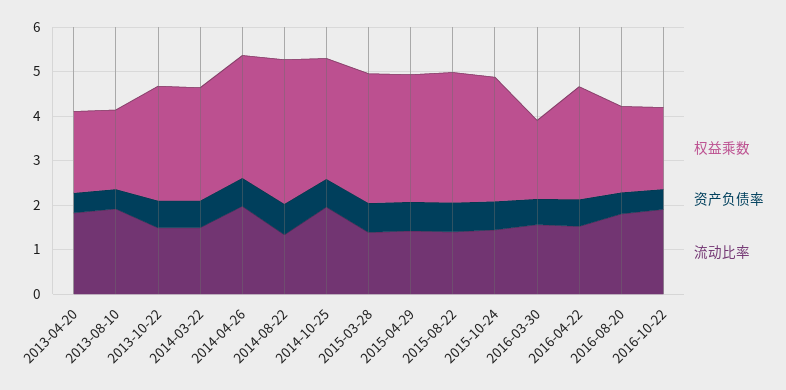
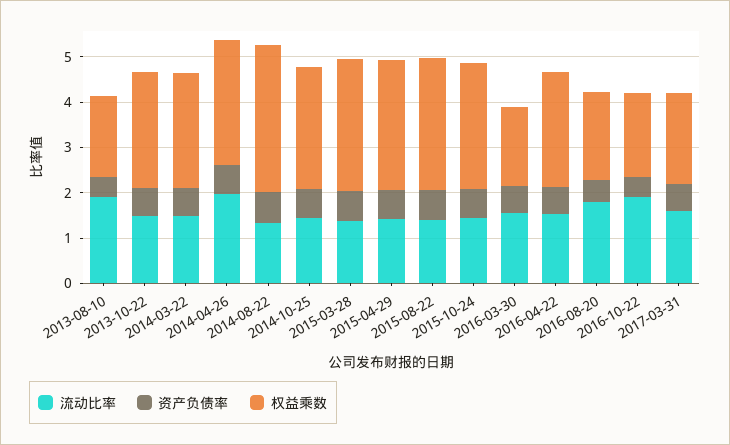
权益乘数, 2013-04-20: 1.8 -> none
资产负债率, 2013-04-20: 0.4 -> none
流动比率, 2013-04-20: 1.8 -> none
流动比率, 2014-10-25: 2 -> 1.4
流动比率, 2017-03-31: none -> 1.6
资产负债率, 2017-03-31: none -> 0.6
权益乘数, 2017-03-31: none -> 2

